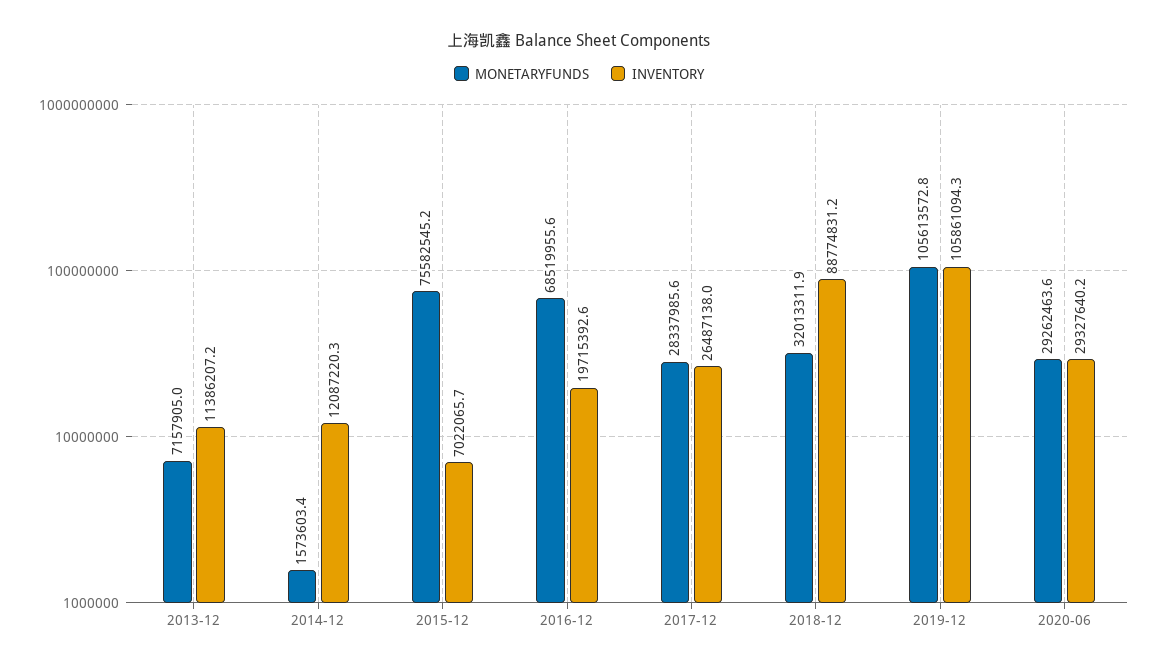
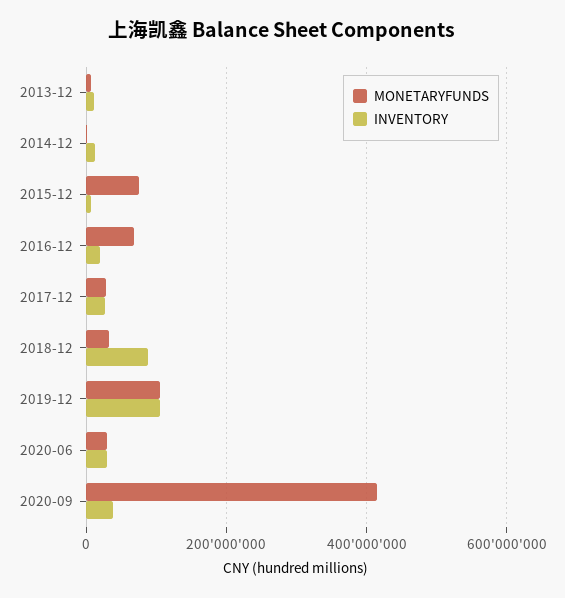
MONETARYFUNDS, 2020-09: none -> 420000000
INVENTORY, 2020-09: none -> 40000000

